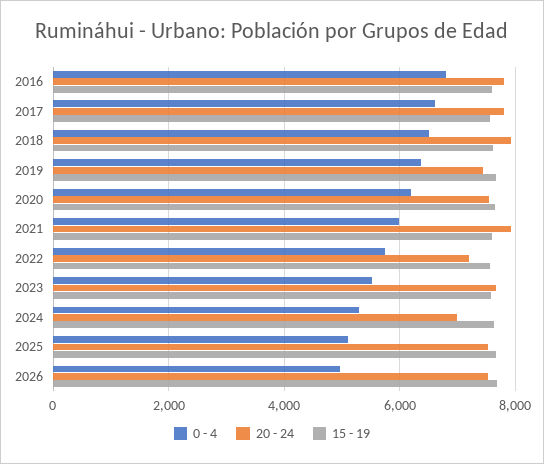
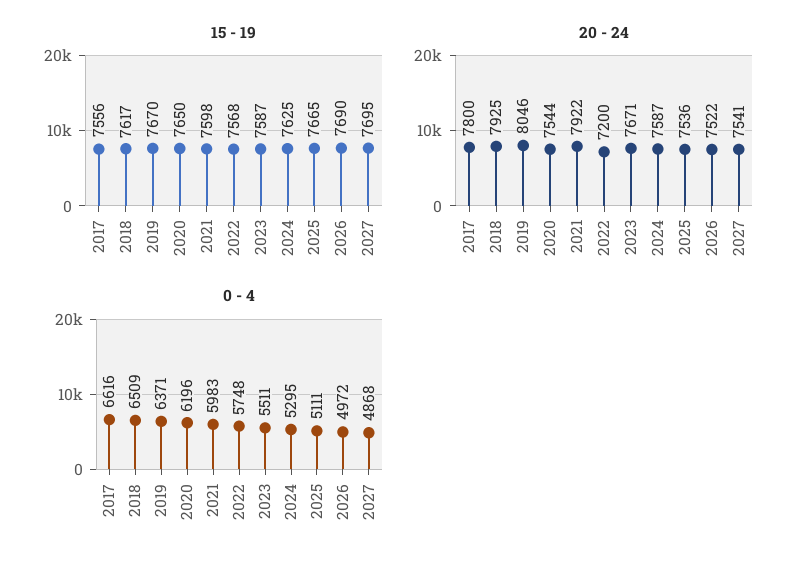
0 - 4, 2016: 6800 -> none
20 - 24, 2016: 7800 -> none
15 - 19, 2016: 7600 -> none
20 - 24, 2019: 7400 -> 8046
20 - 24, 2024: 7000 -> 7587
15 - 19, 2027: none -> 7695
20 - 24, 2027: none -> 7541
0 - 4, 2027: none -> 4868

